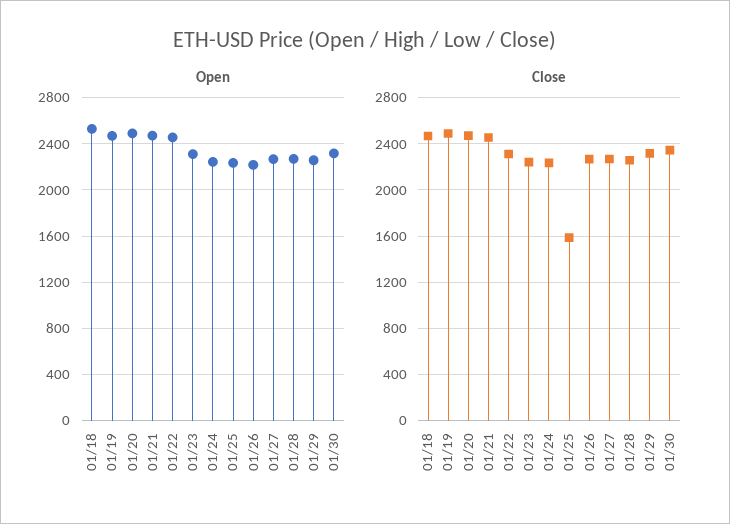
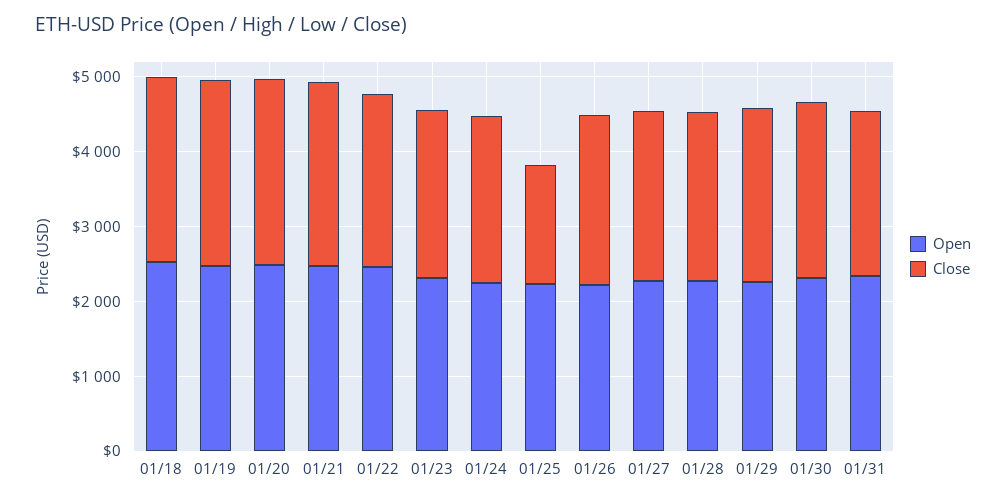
Open, 01/31: none -> 2400
Close, 01/31: none -> 2200

